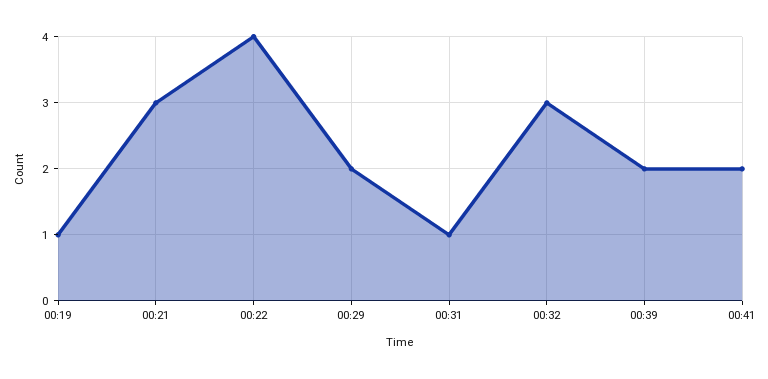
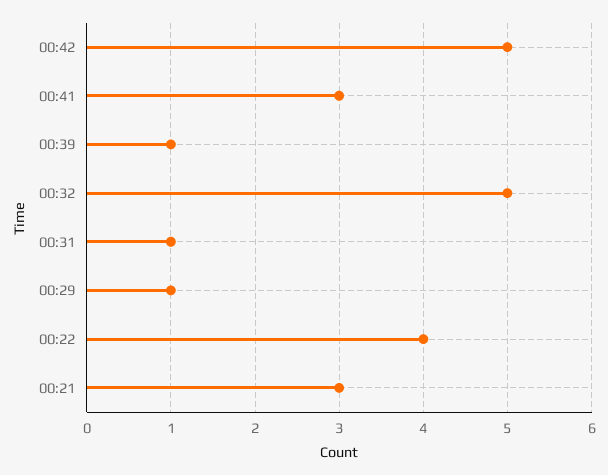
00:19: 1 -> none
00:29: 2 -> 1
00:32: 3 -> 5
00:39: 2 -> 1
00:41: 2 -> 3
00:42: none -> 5

